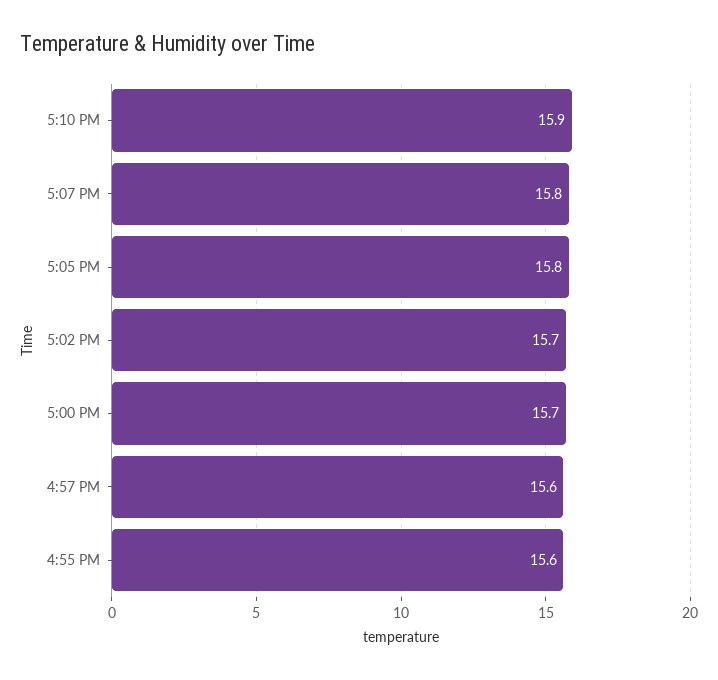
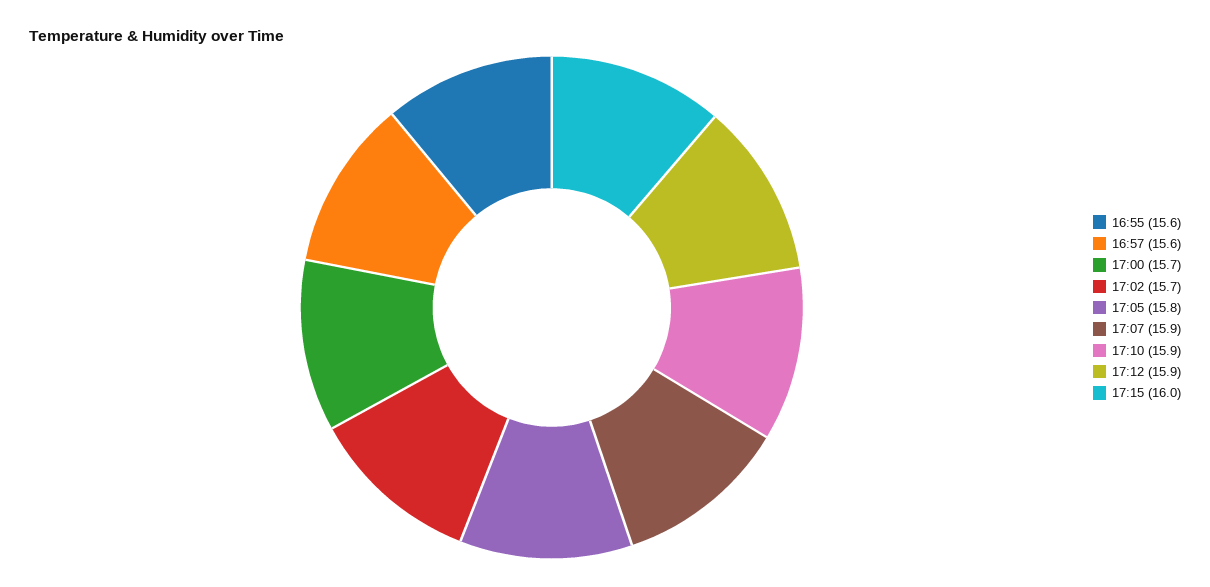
5:07 PM: 15.8 -> 15.9
17:12: none -> 15.9
17:15: none -> 16

